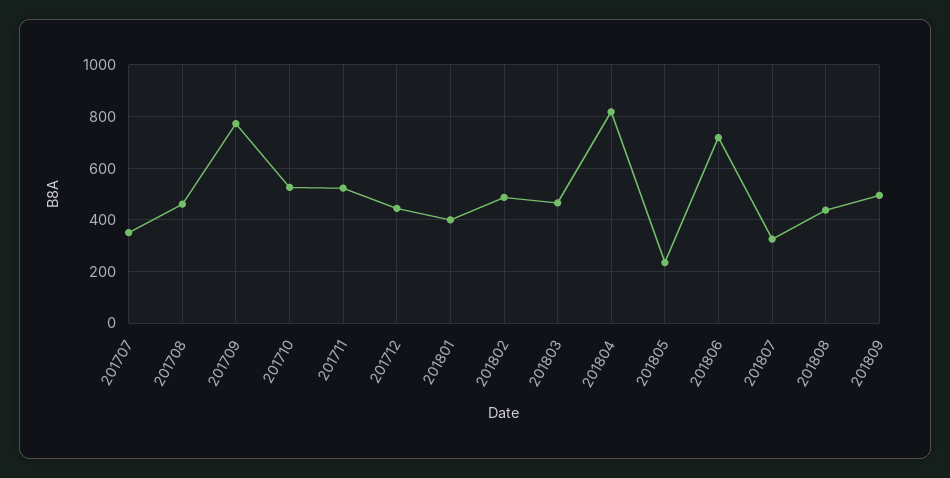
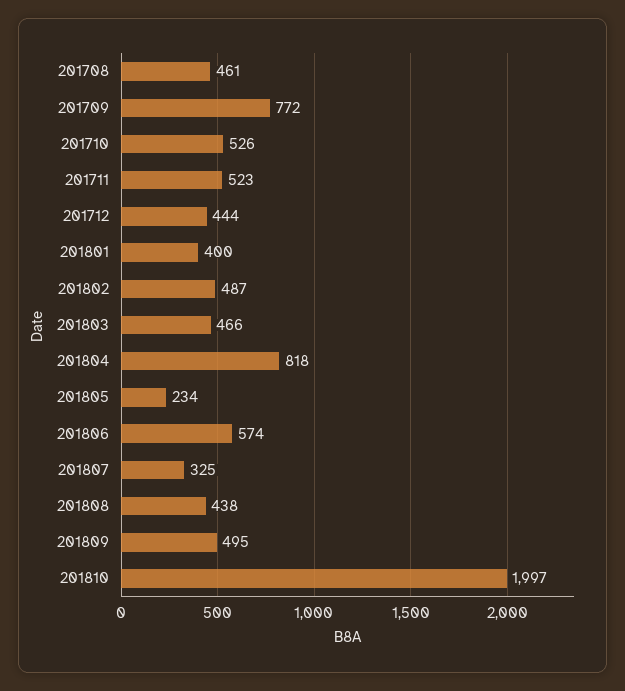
201707: 350 -> none
201806: 725 -> 574
201810: none -> 1997

